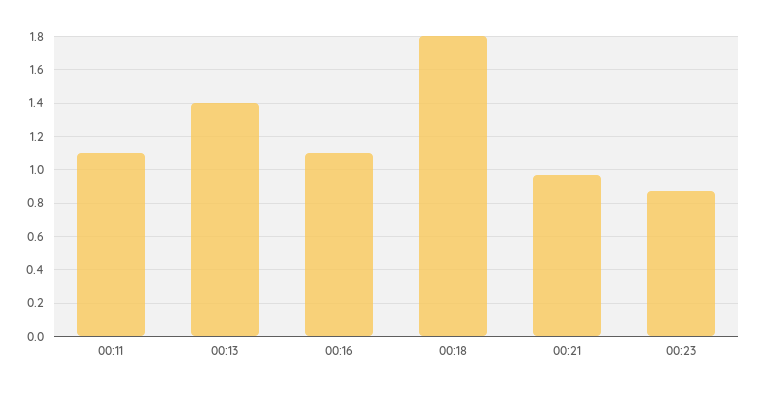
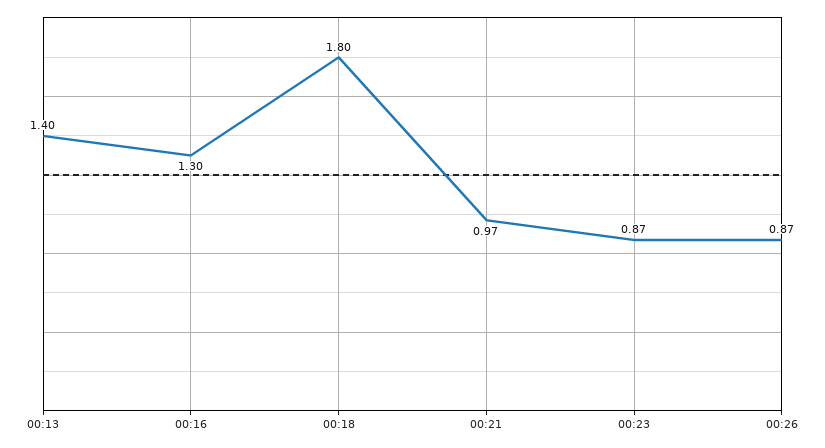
00:11: 1.1 -> none
00:16: 1.1 -> 1.3
00:26: none -> 0.87

